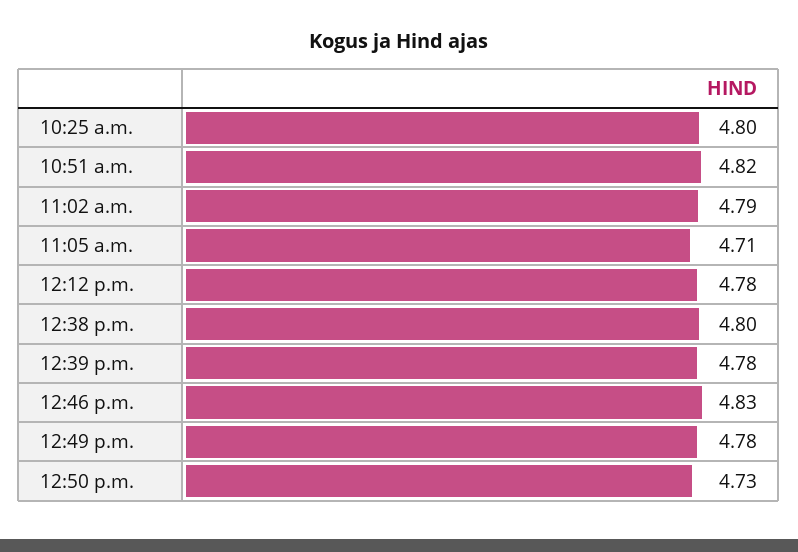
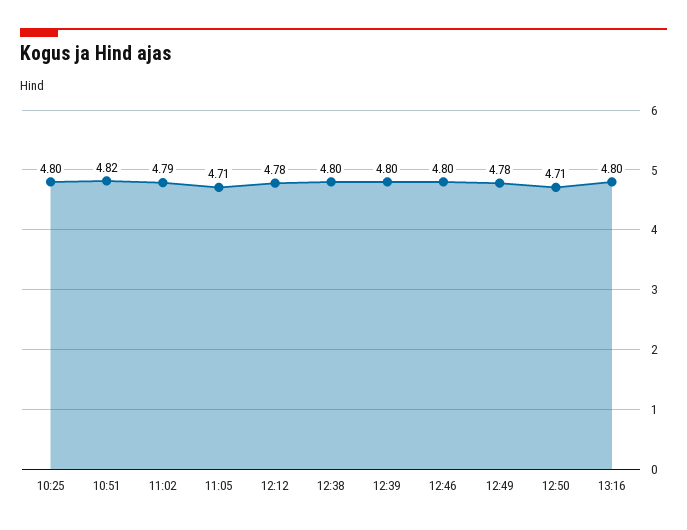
12:39 p.m.: 4.78 -> 4.8
12:46 p.m.: 4.83 -> 4.8
12:50 p.m.: 4.73 -> 4.71
13:16: none -> 4.8

